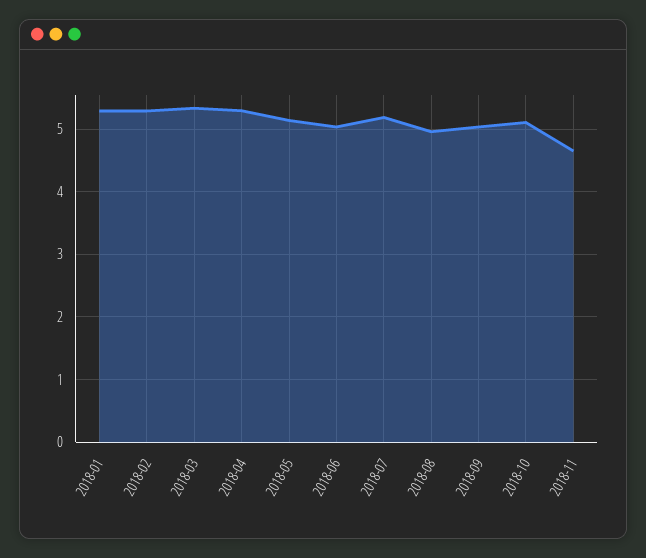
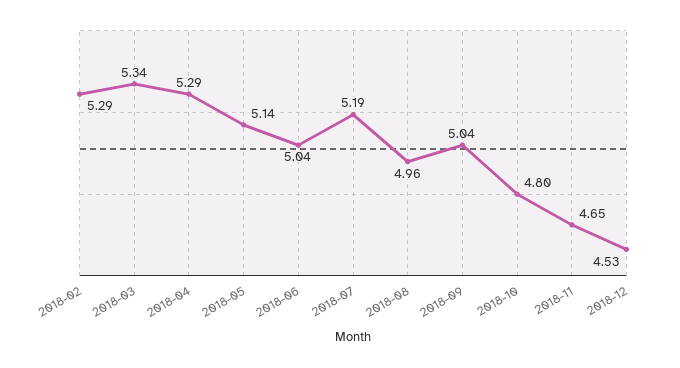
2018-01: 5.3 -> none
2018-10: 5.1 -> 4.8
2018-12: none -> 4.53

